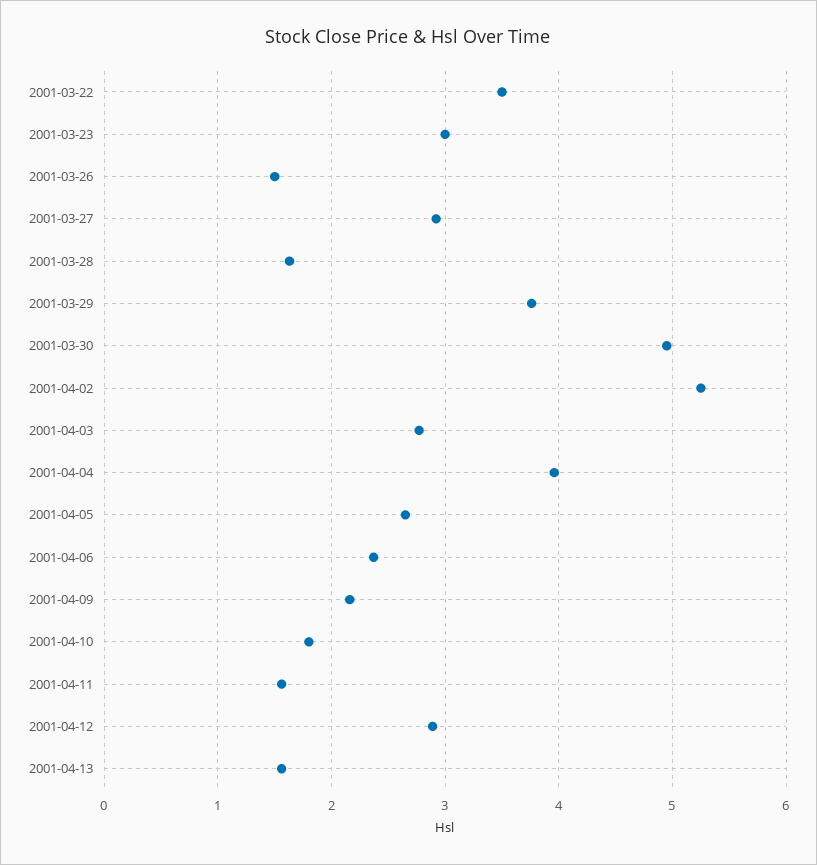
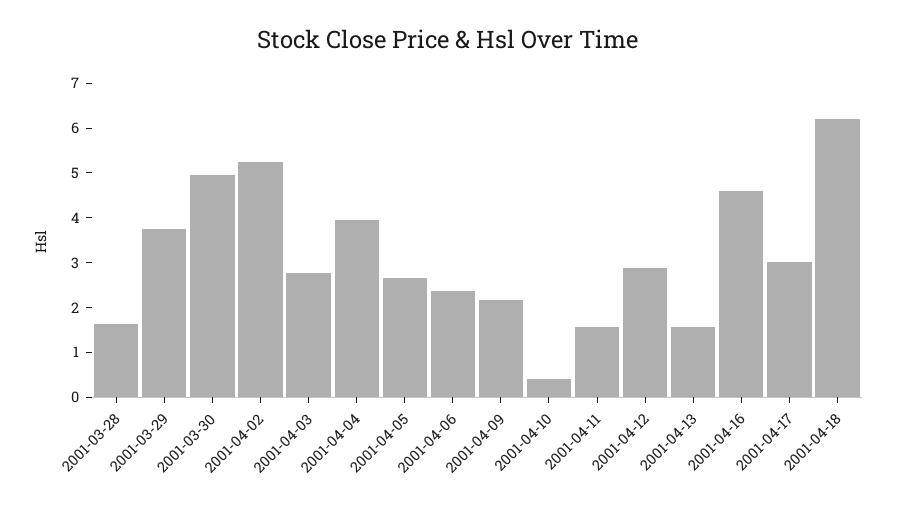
2001-03-22: 3.5 -> none
2001-03-23: 3 -> none
2001-03-26: 1.5 -> none
2001-03-27: 2.9 -> none
2001-04-10: 1.8 -> 0.4
2001-04-16: none -> 4.6
2001-04-17: none -> 3
2001-04-18: none -> 6.2

